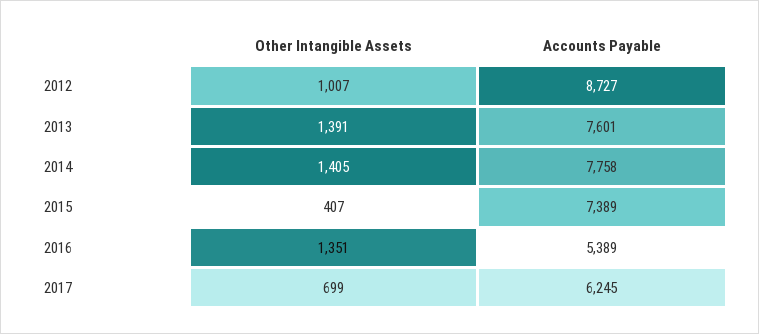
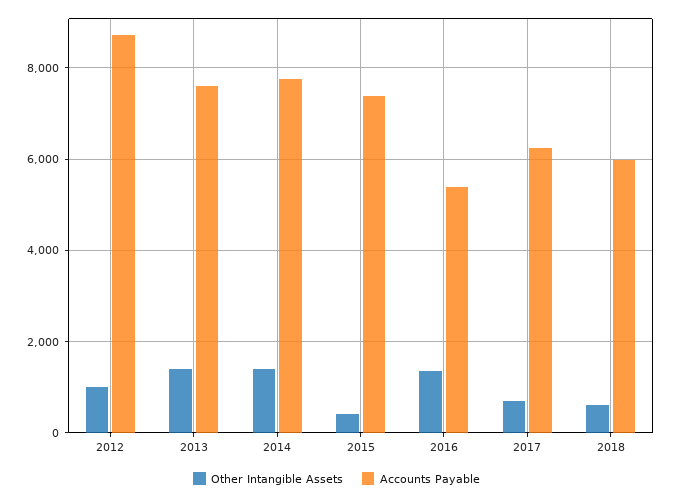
Other Intangible Assets, 2018: none -> 600
Accounts Payable, 2018: none -> 6000

